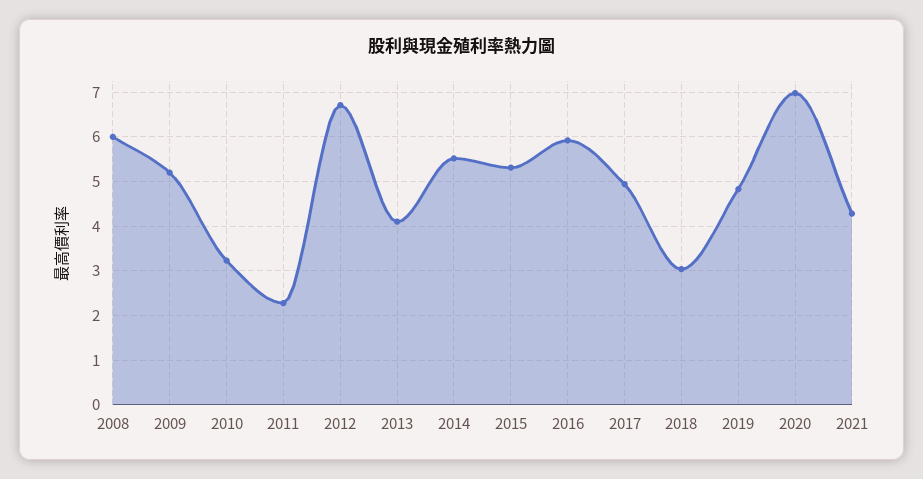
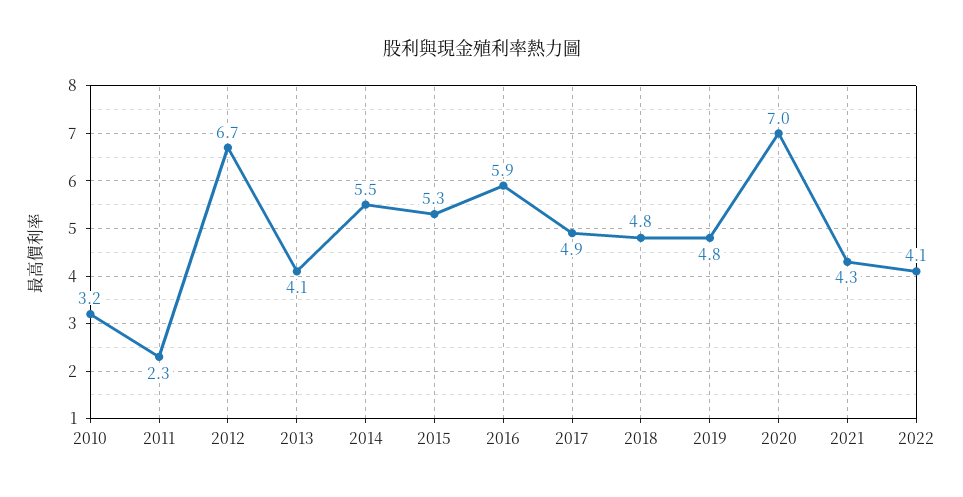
2008: 6 -> none
2009: 5.2 -> none
2018: 3 -> 4.8
2022: none -> 4.1

